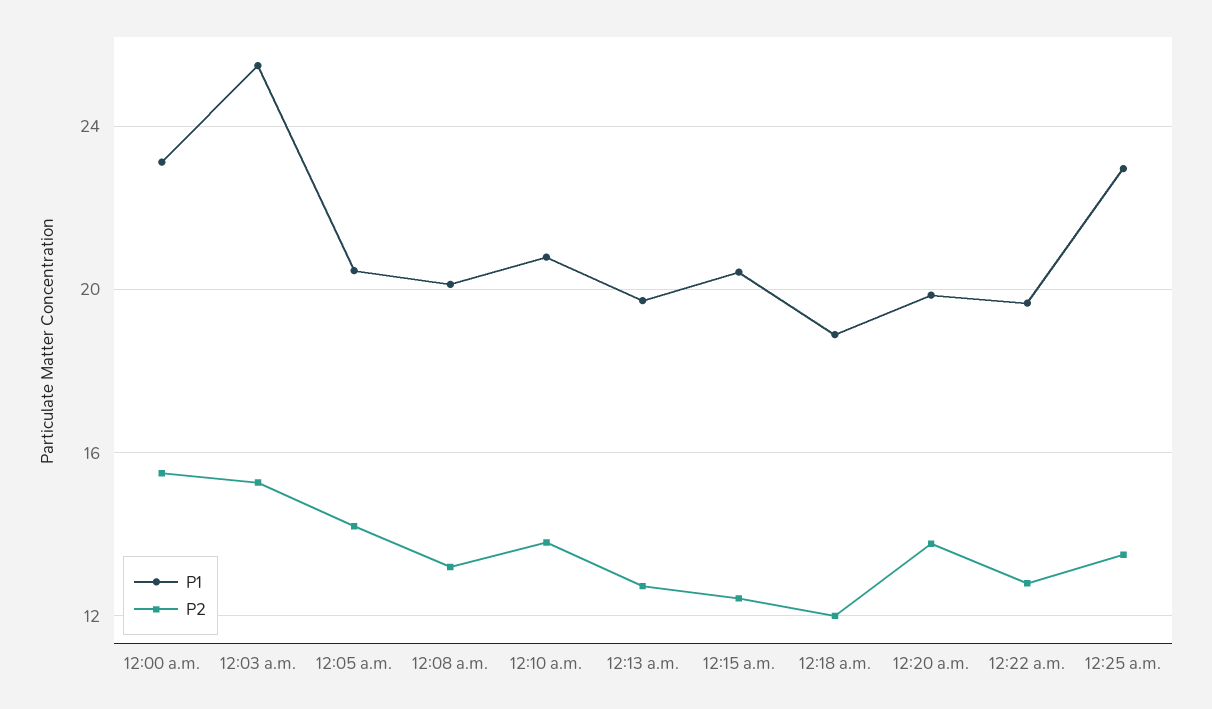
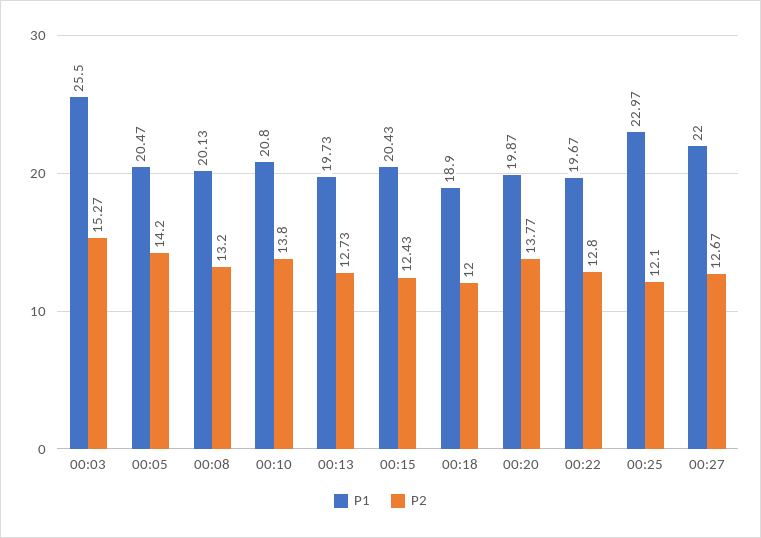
P1, 12:00 a.m.: 23 -> none
P2, 12:00 a.m.: 15.5 -> none
P2, 12:25 a.m.: 13.5 -> 12.1
P1, 00:27: none -> 22
P2, 00:27: none -> 12.67

